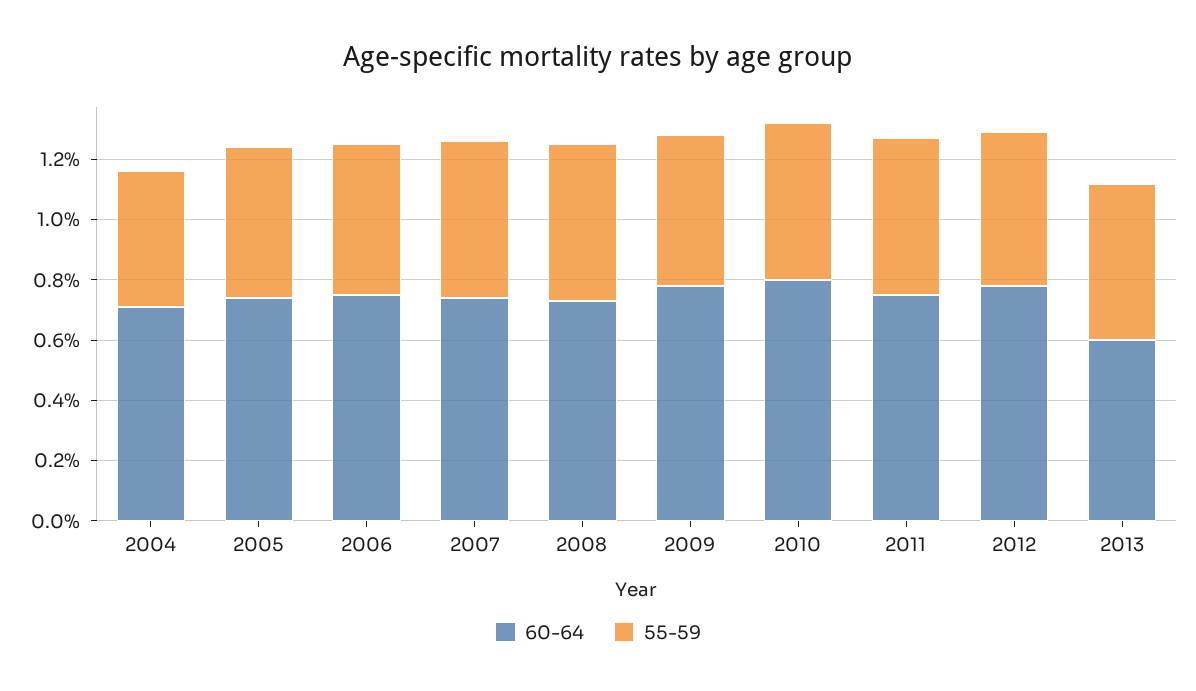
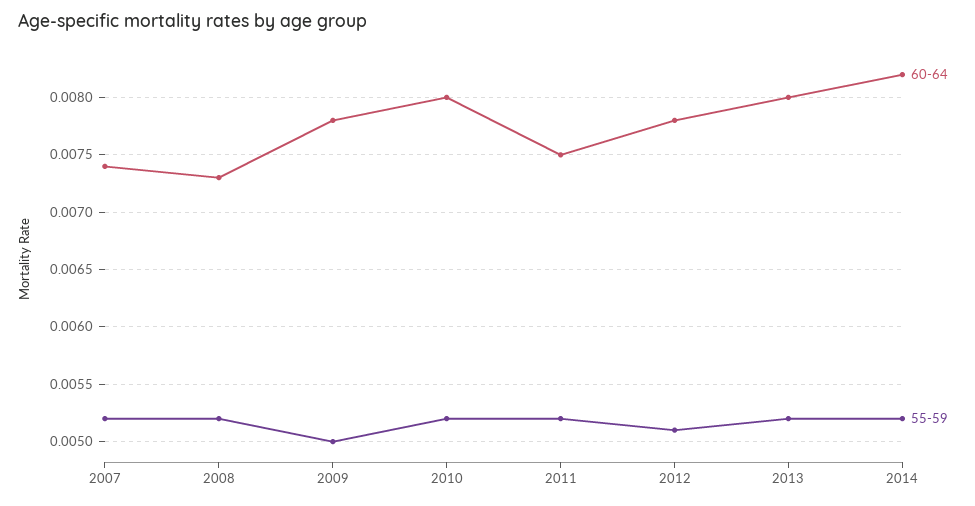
60-64, 2004: 0.007 -> none
55-59, 2004: 0.0045 -> none
60-64, 2005: 0.0075 -> none
55-59, 2005: 0.005 -> none
60-64, 2006: 0.0075 -> none
55-59, 2006: 0.005 -> none
60-64, 2013: 0.006 -> 0.008
60-64, 2014: none -> 0.0082
55-59, 2014: none -> 0.0052

